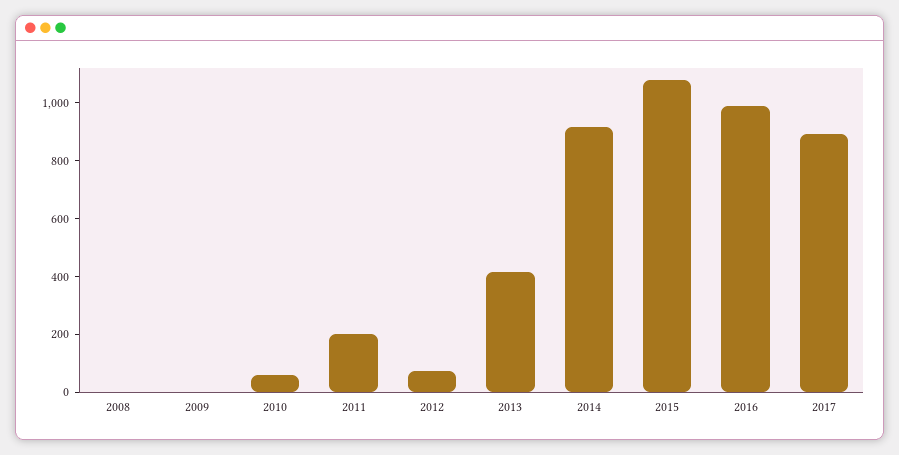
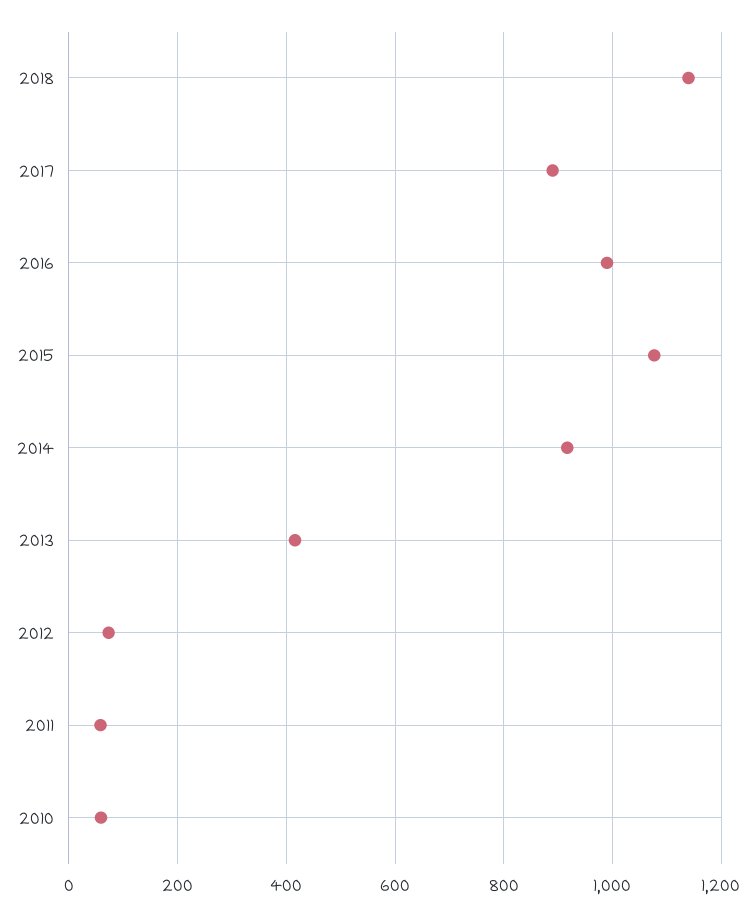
2008: 0 -> none
2009: 0 -> none
2011: 200 -> 60
2018: none -> 1140

